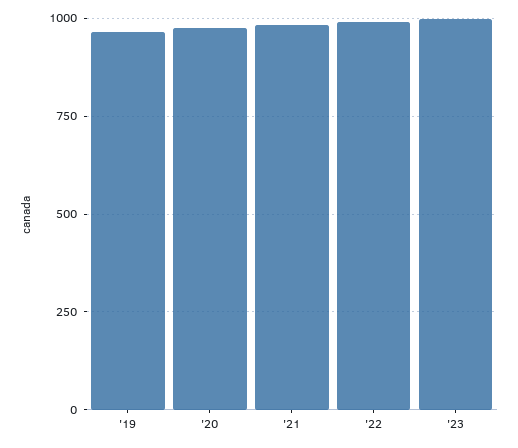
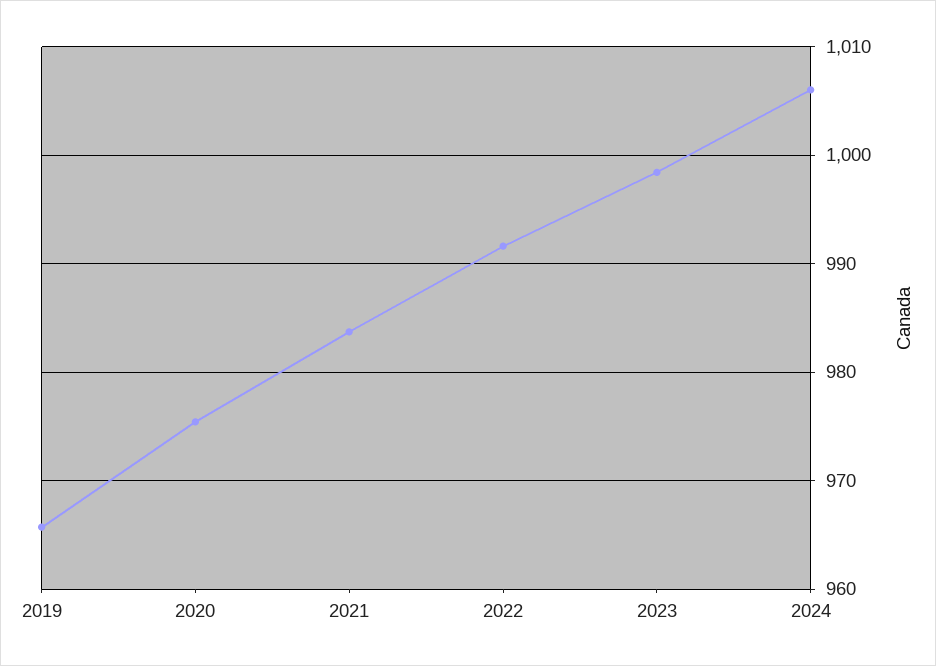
2024: none -> 1006

